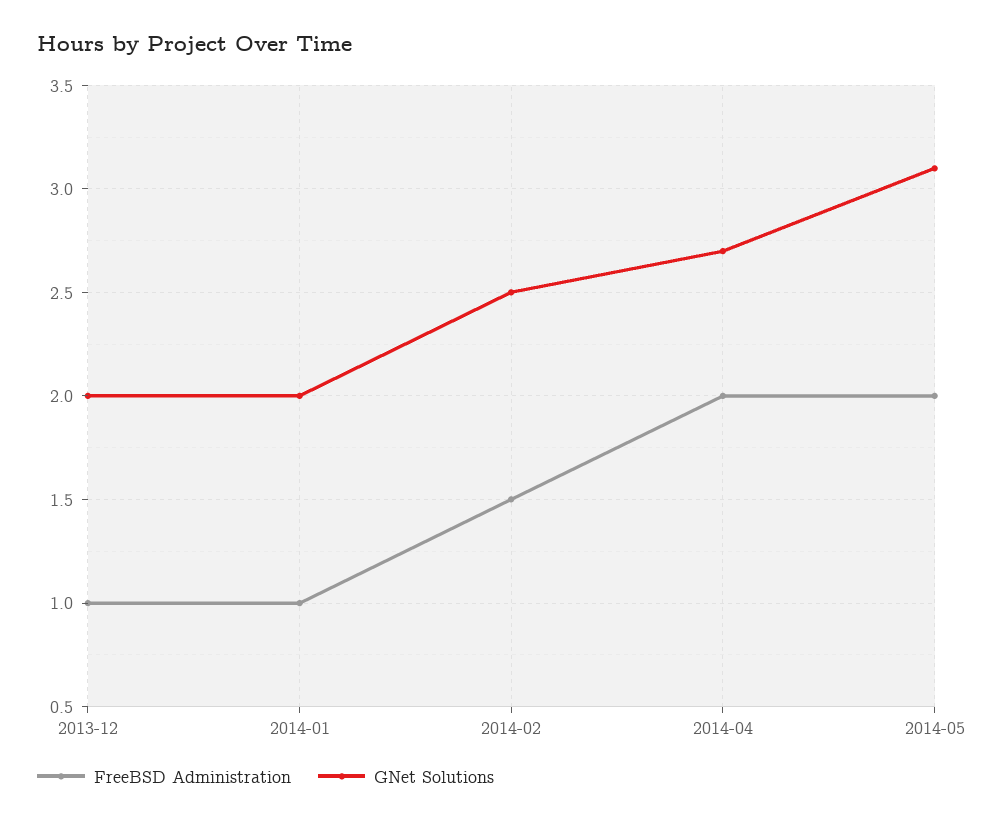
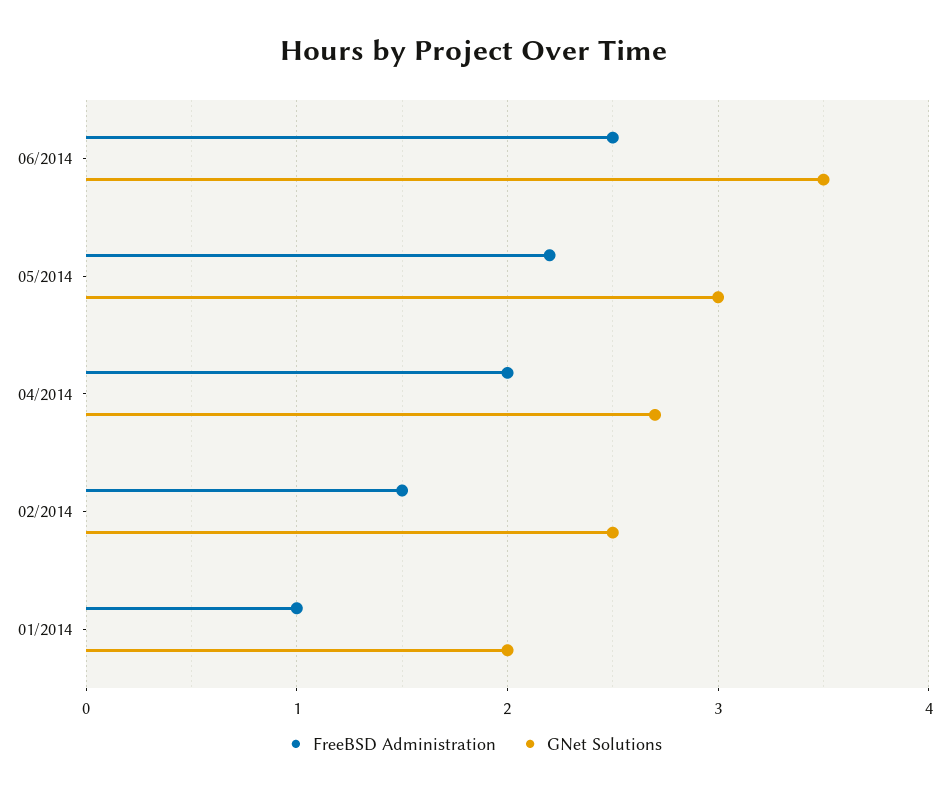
FreeBSD Administration, 2013-12: 1 -> none
GNet Solutions, 2013-12: 2 -> none
FreeBSD Administration, 2014-05: 2 -> 2.2
GNet Solutions, 2014-05: 3.1 -> 3
FreeBSD Administration, 06/2014: none -> 2.5
GNet Solutions, 06/2014: none -> 3.5

